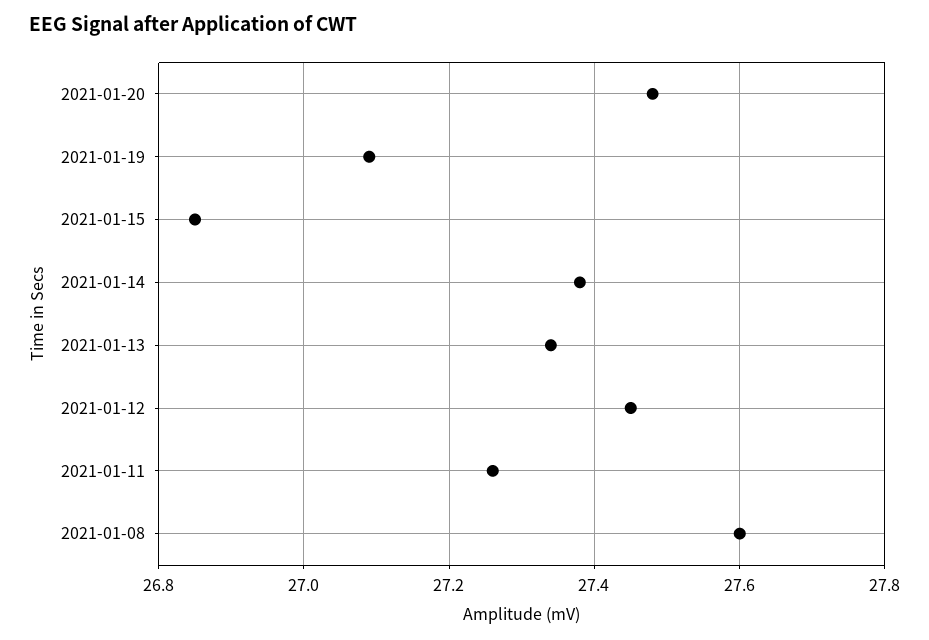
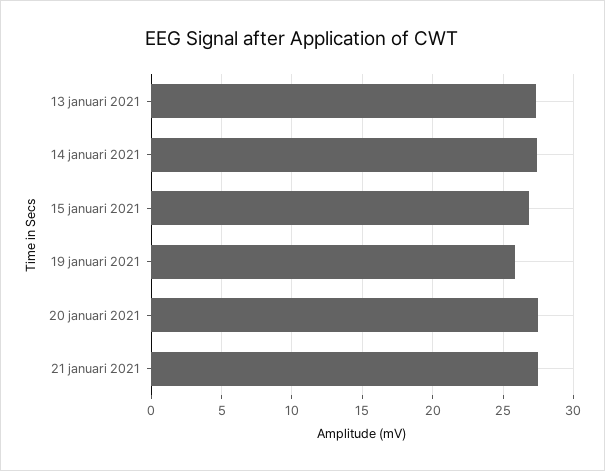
2021-01-19: 27.1 -> 26
2021-01-12: 27.45 -> none
2021-01-11: 27.25 -> none
2021-01-08: 27.6 -> none
21 januari 2021: none -> 27.5

